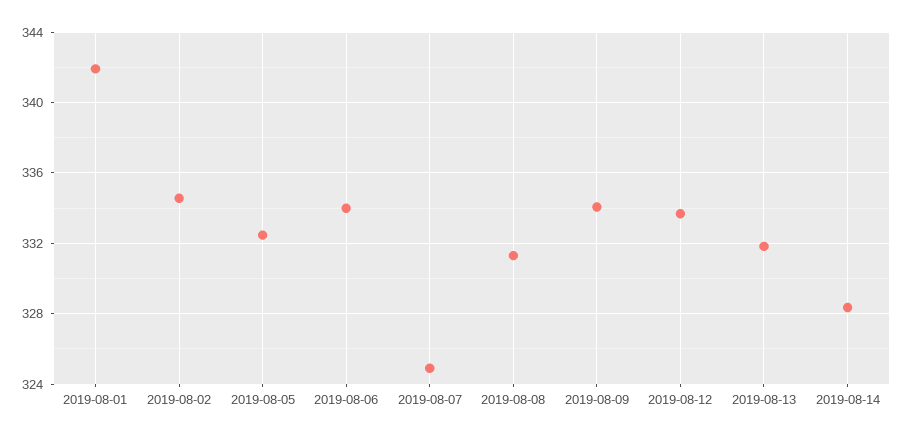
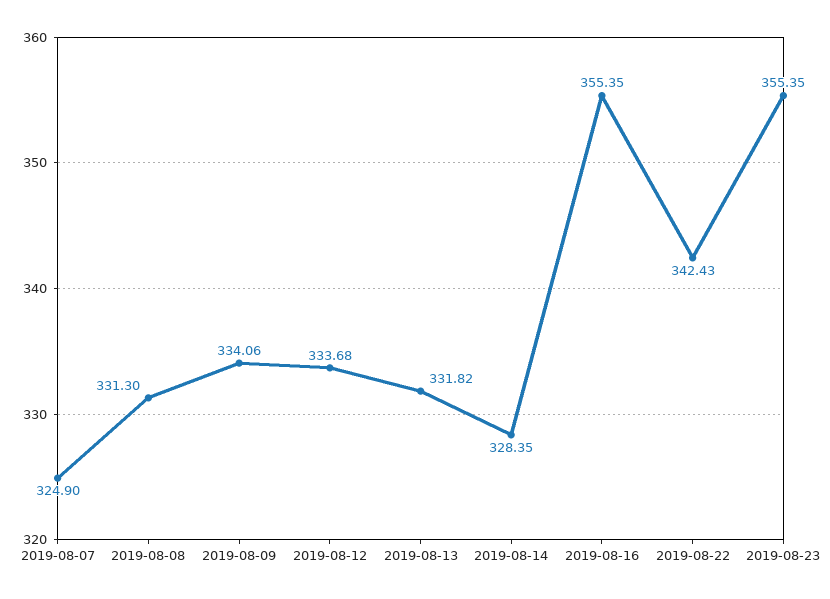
2019-08-01: 342 -> none
2019-08-02: 334.5 -> none
2019-08-05: 332.5 -> none
2019-08-06: 334 -> none
2019-08-16: none -> 355.35
2019-08-22: none -> 342.43
2019-08-23: none -> 355.35

